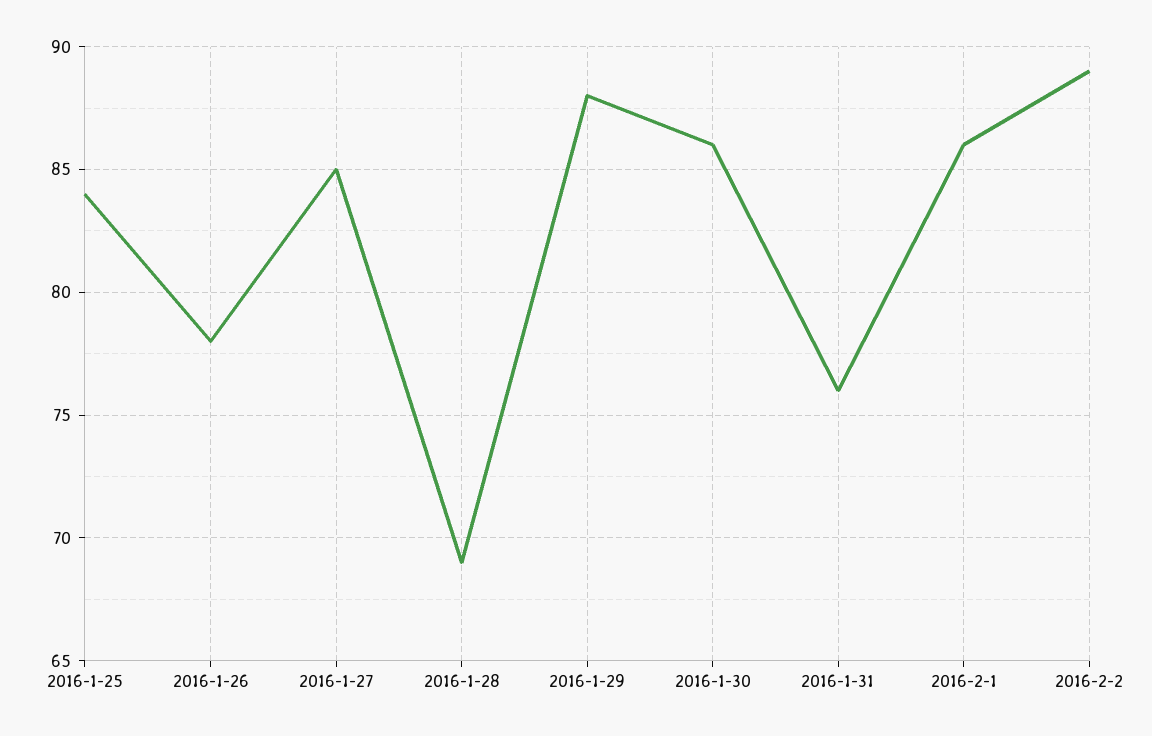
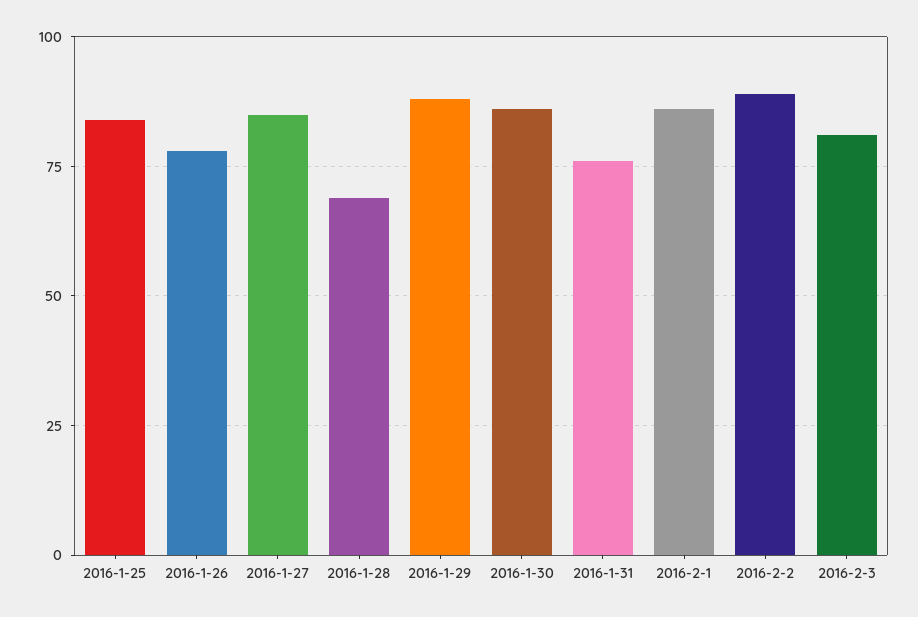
2016-2-3: none -> 80

